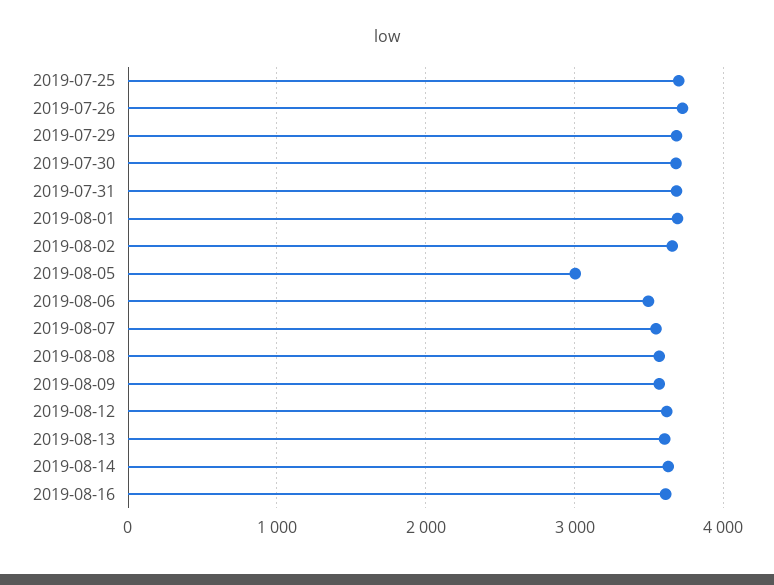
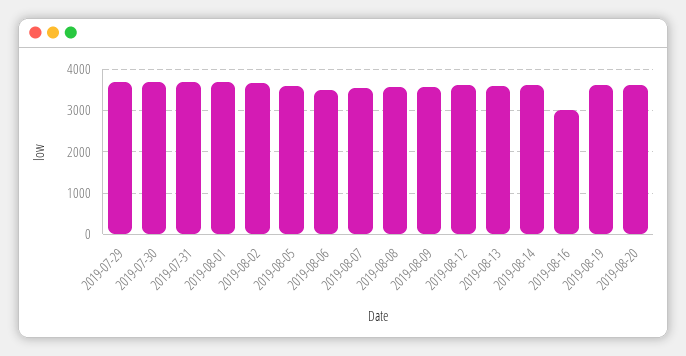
2019-07-25: 3700 -> none
2019-07-26: 3700 -> none
2019-08-05: 3000 -> 3600
2019-08-16: 3600 -> 3000
2019-08-19: none -> 3600
2019-08-20: none -> 3600

